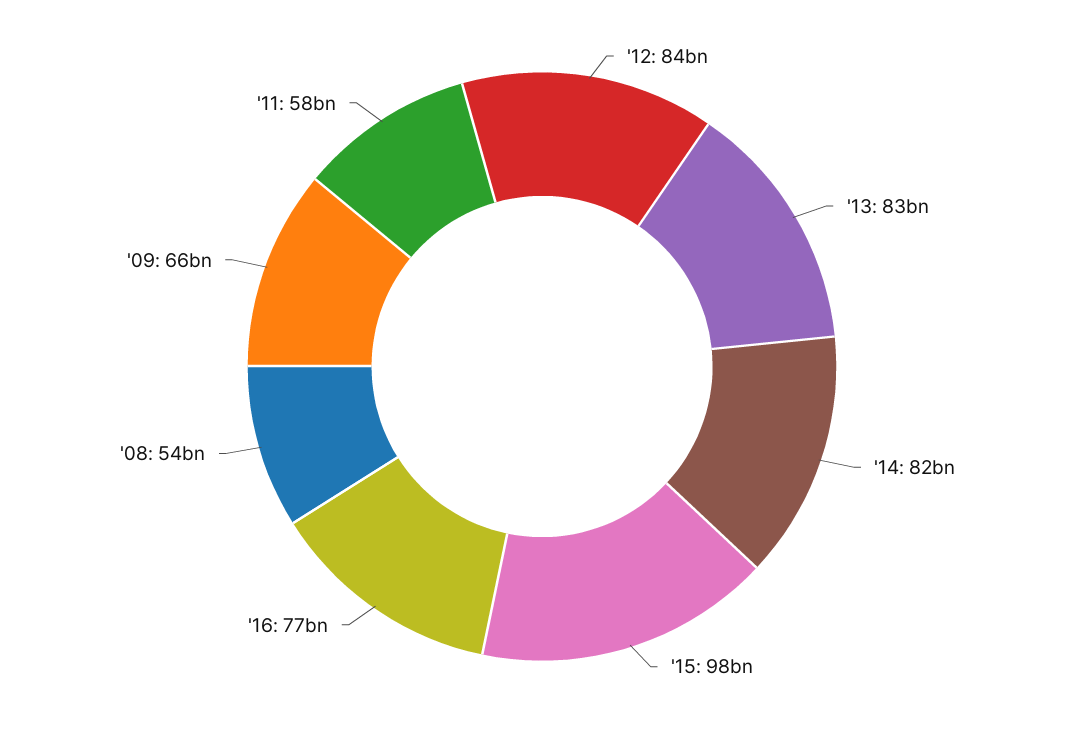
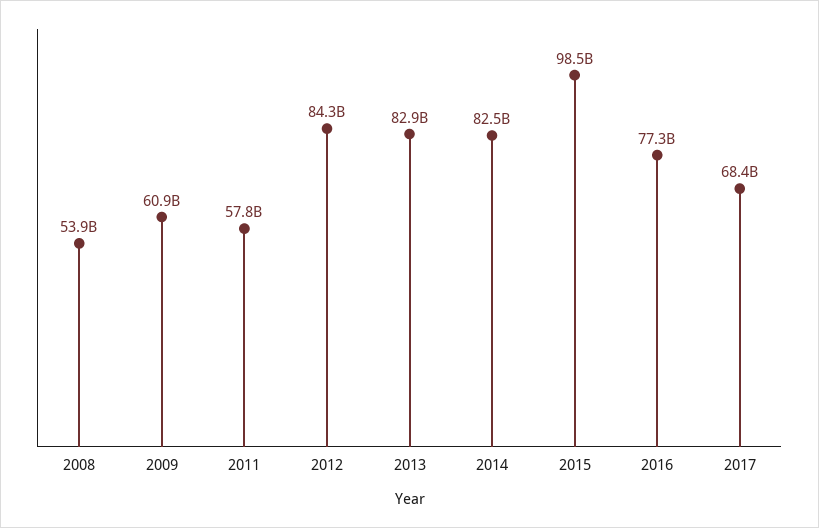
'09: 66000000000 -> 60900000000
2017: none -> 68400000000

